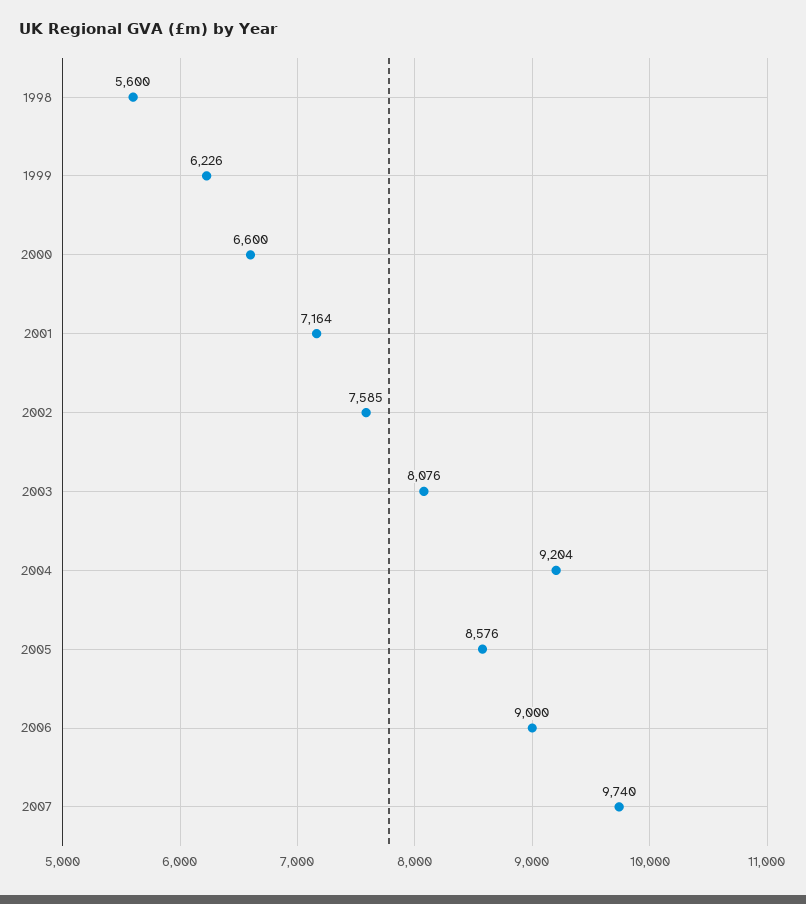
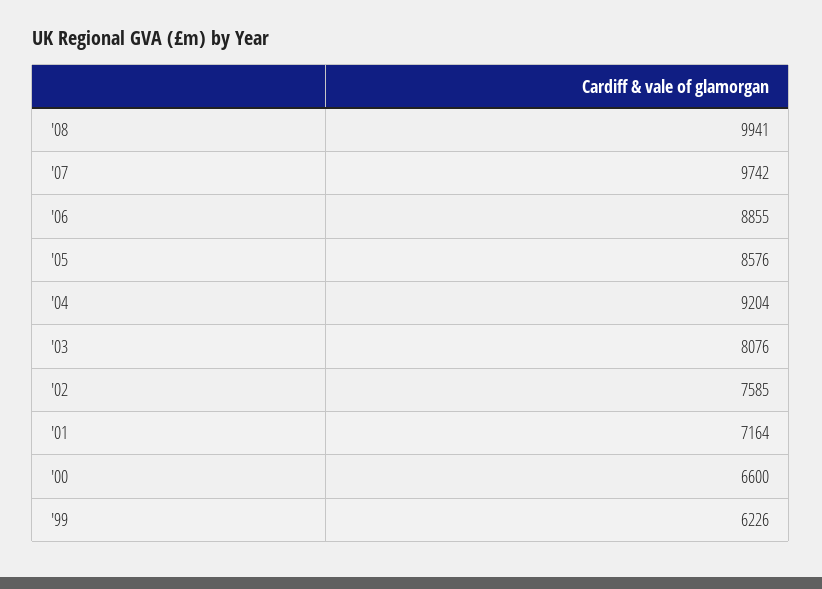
1998: 5600 -> none
2006: 9000 -> 8855
2007: 9740 -> 9742
'08: none -> 9941

